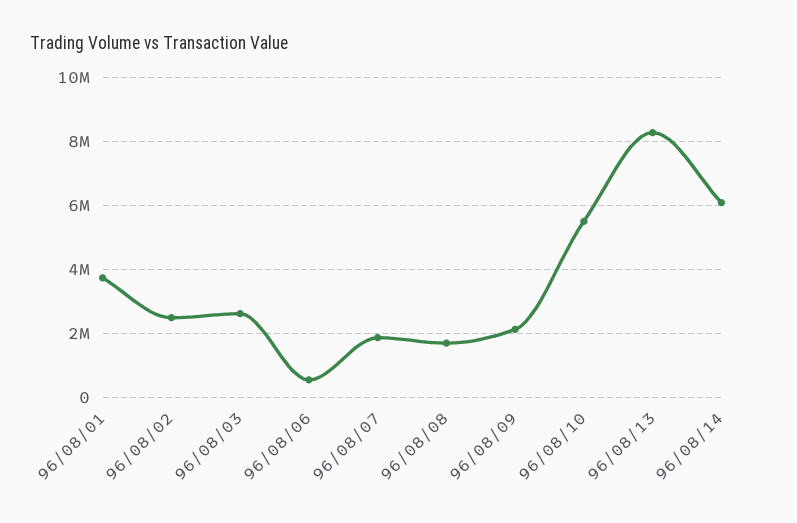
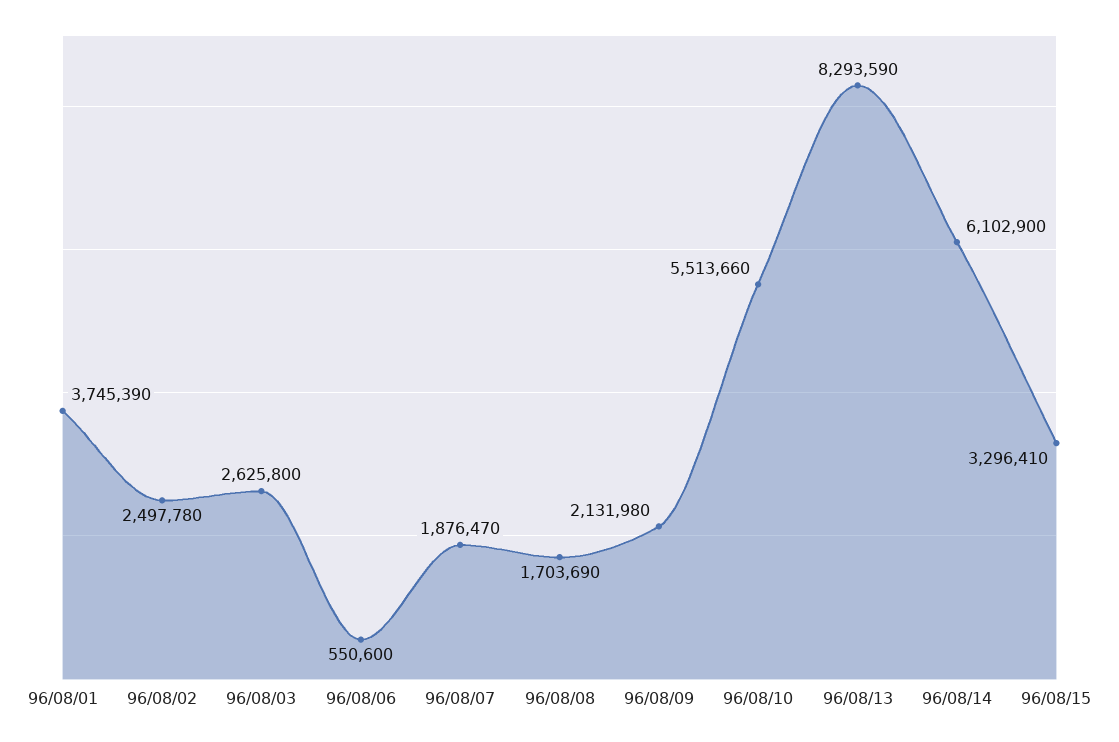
96/08/15: none -> 3296410

